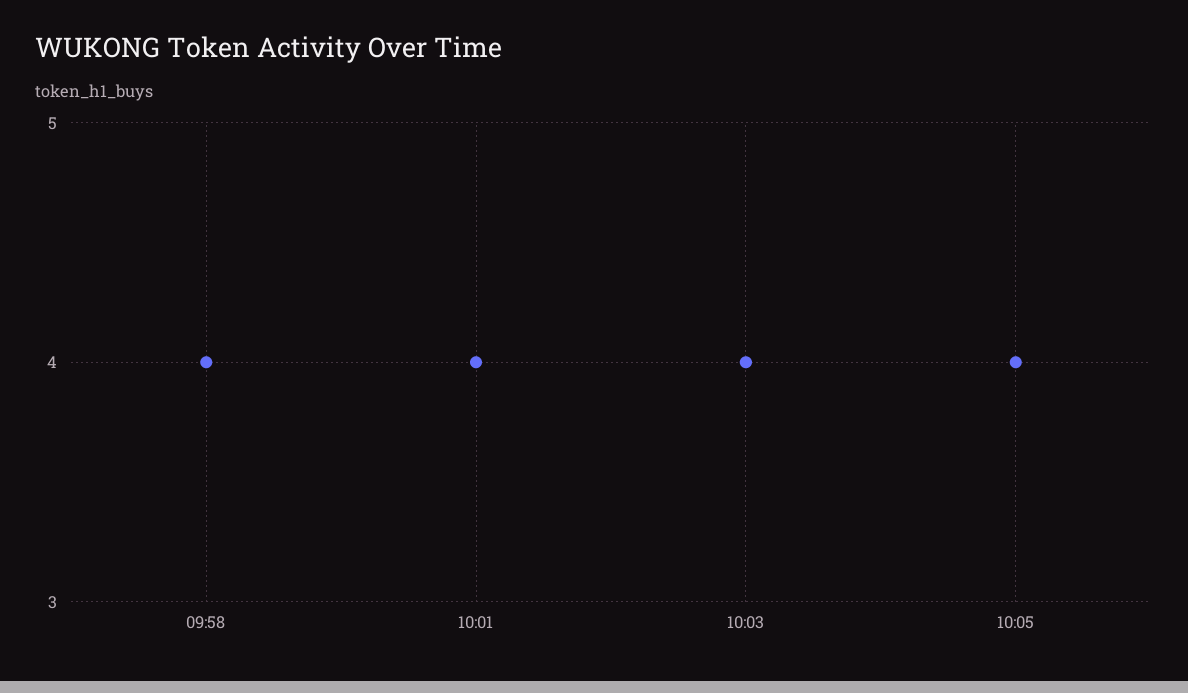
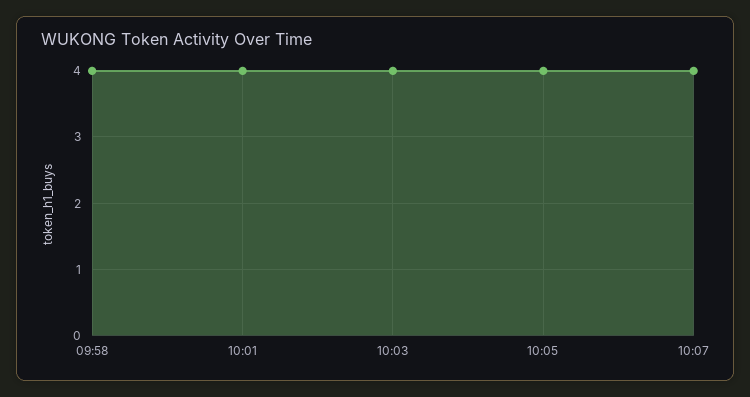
10:07: none -> 4

